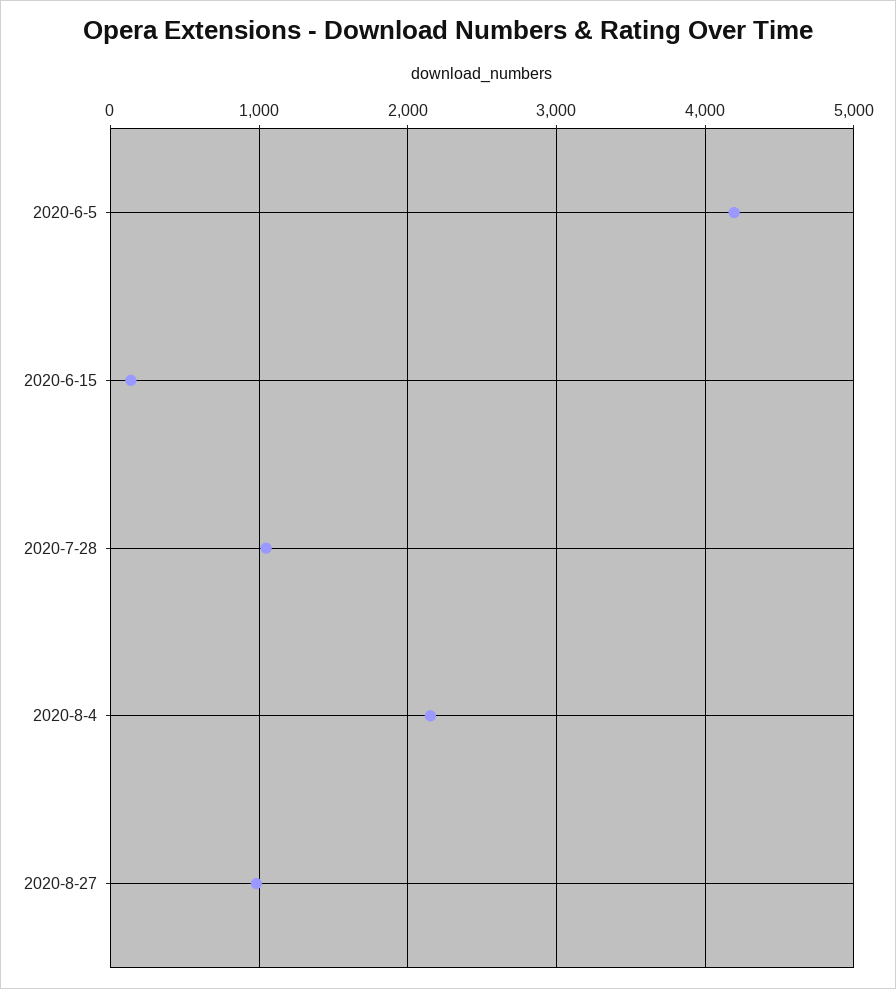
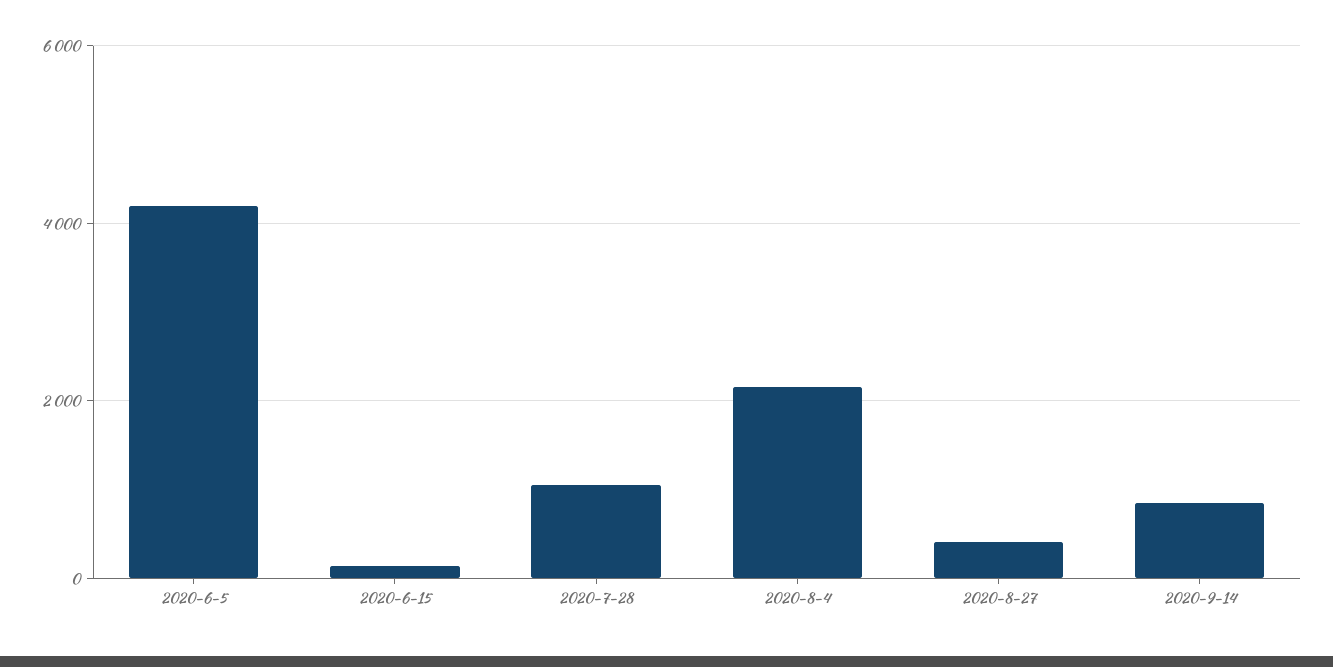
2020-8-27: 1000 -> 400
2020-9-14: none -> 800

